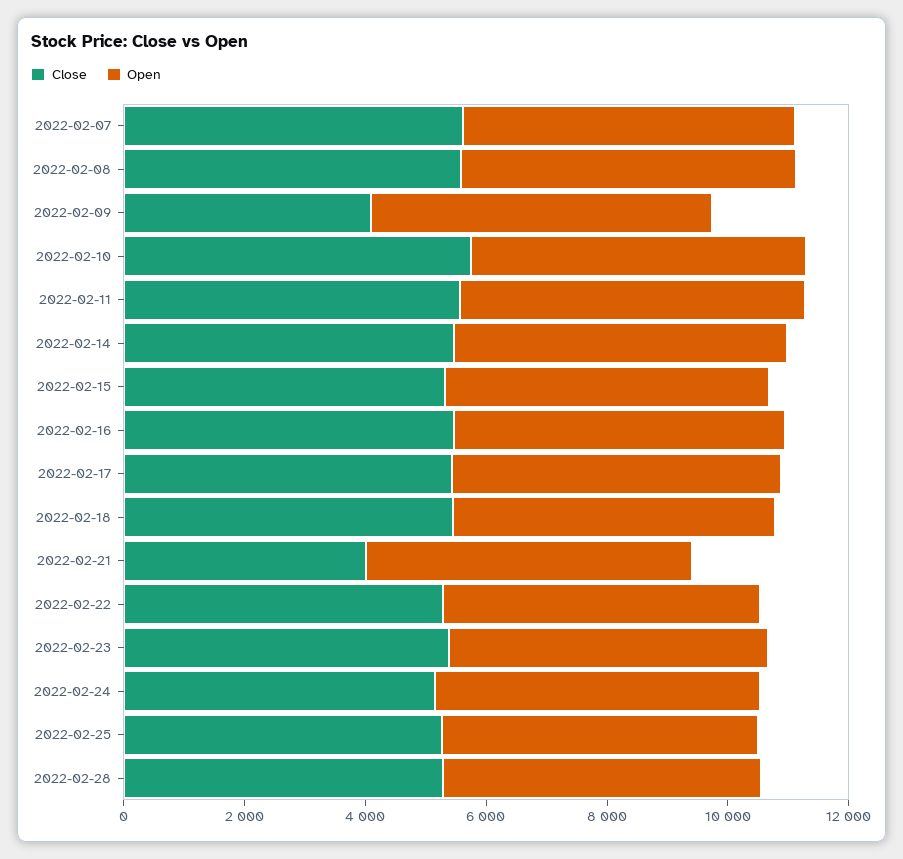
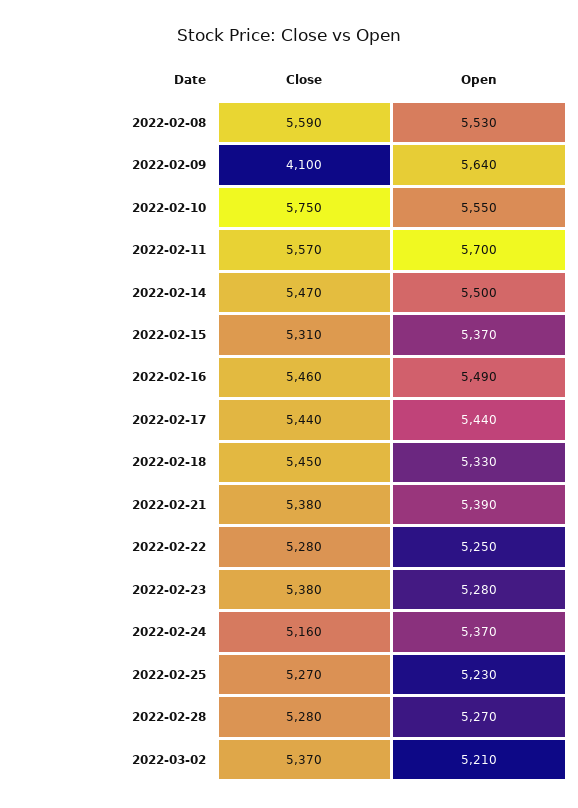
Close, 2022-02-07: 5500 -> none
Open, 2022-02-07: 5500 -> none
Close, 2022-02-21: 4000 -> 5380
Close, 2022-03-02: none -> 5370
Open, 2022-03-02: none -> 5210

